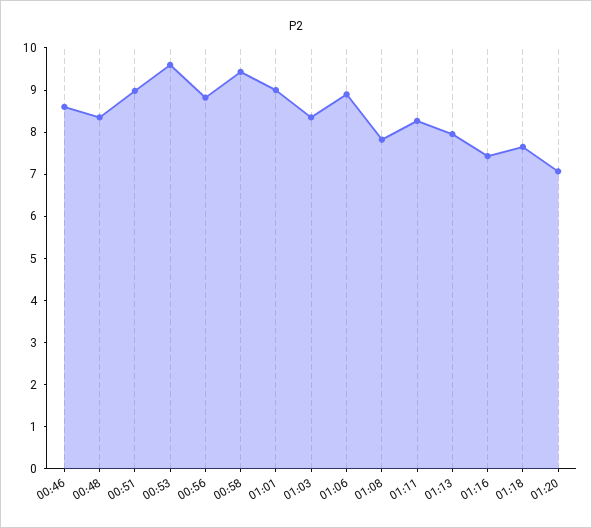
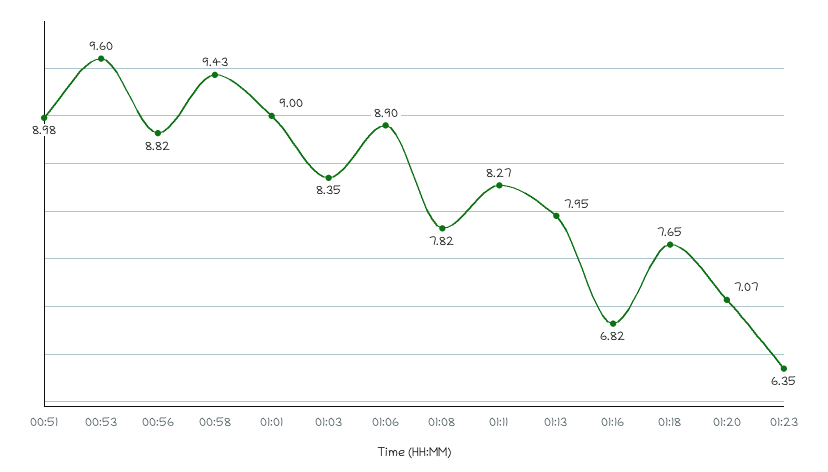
00:46: 8.6 -> none
00:48: 8.4 -> none
01:16: 7.4 -> 6.82
01:23: none -> 6.35

